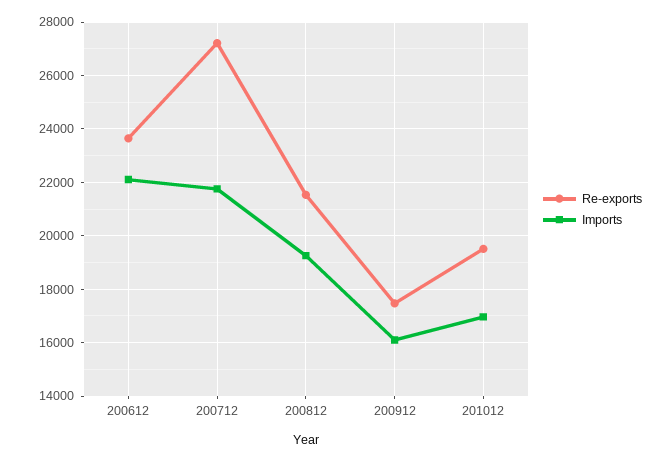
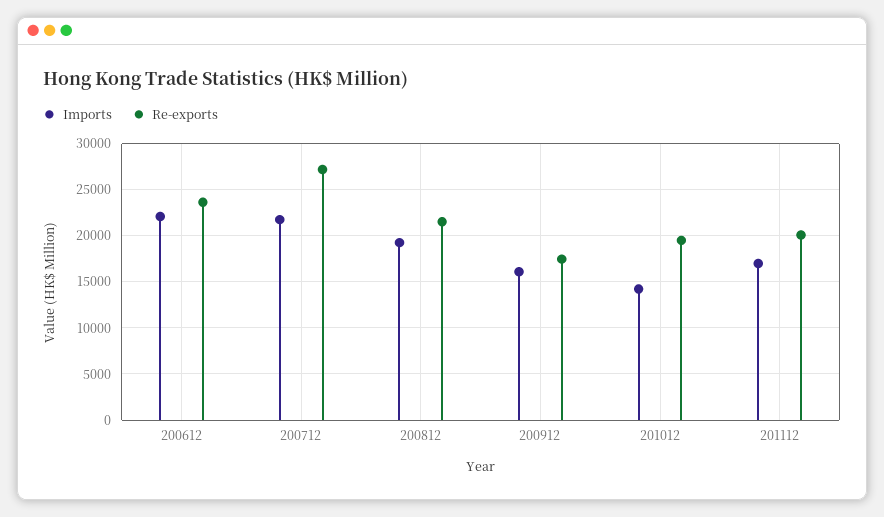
Imports, 201012: 17000 -> 14000
Imports, 201112: none -> 17000
Re-exports, 201112: none -> 20000

